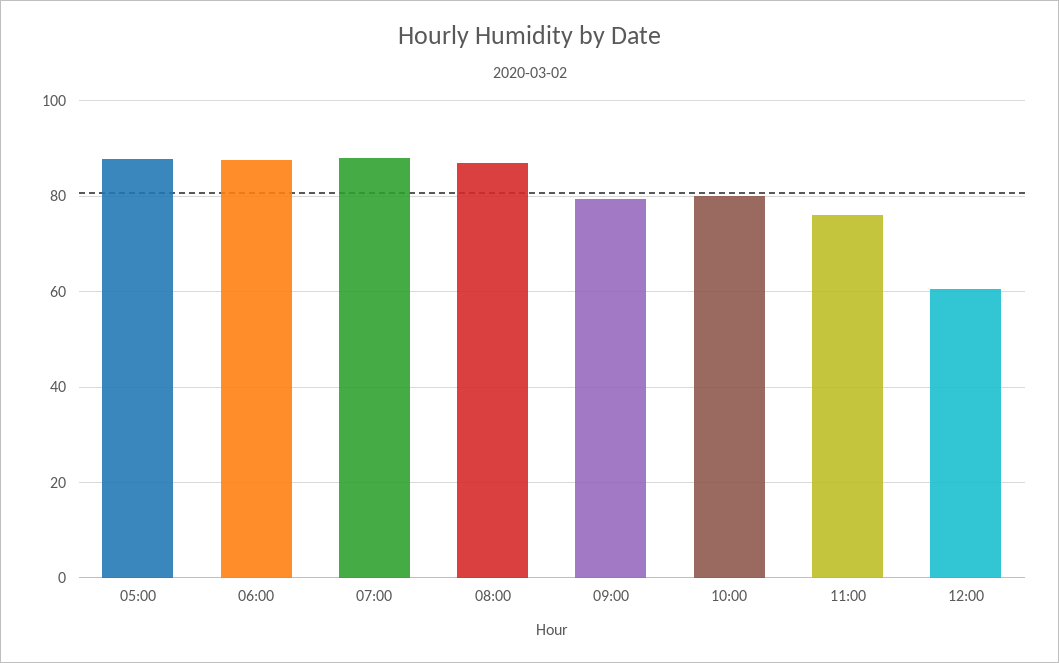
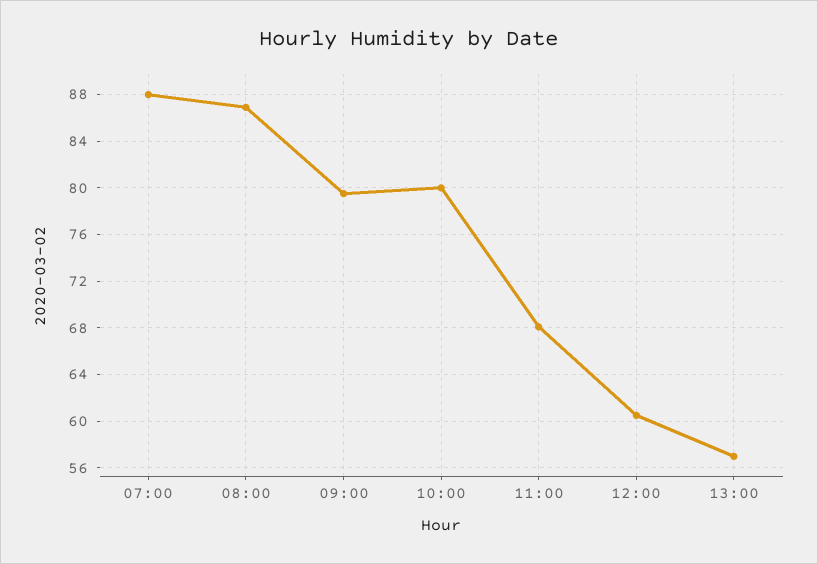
05:00: 88 -> none
06:00: 88 -> none
11:00: 76 -> 68
13:00: none -> 57

